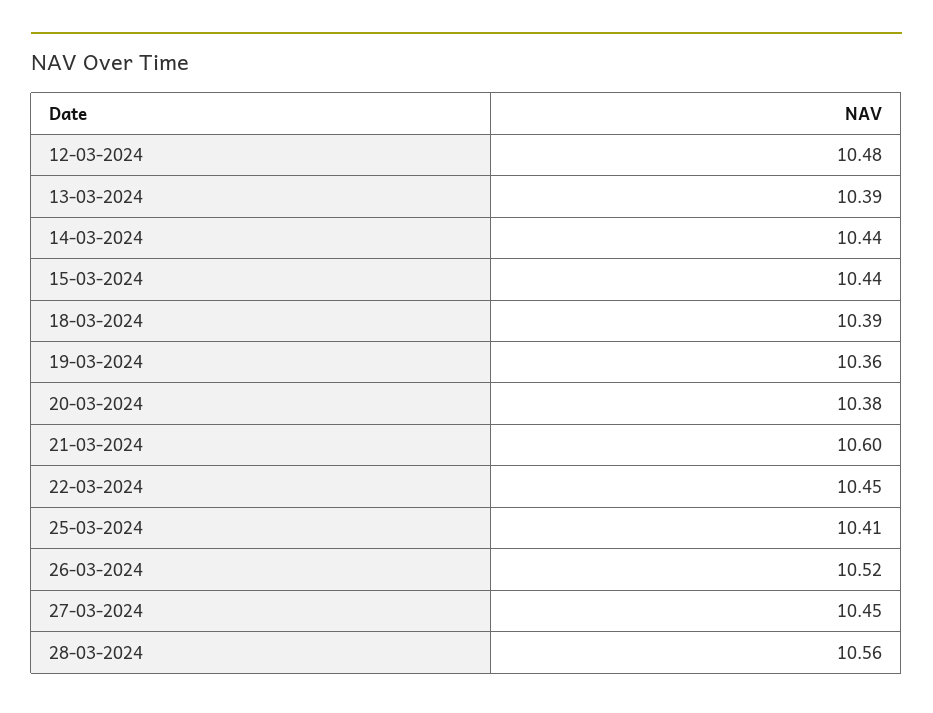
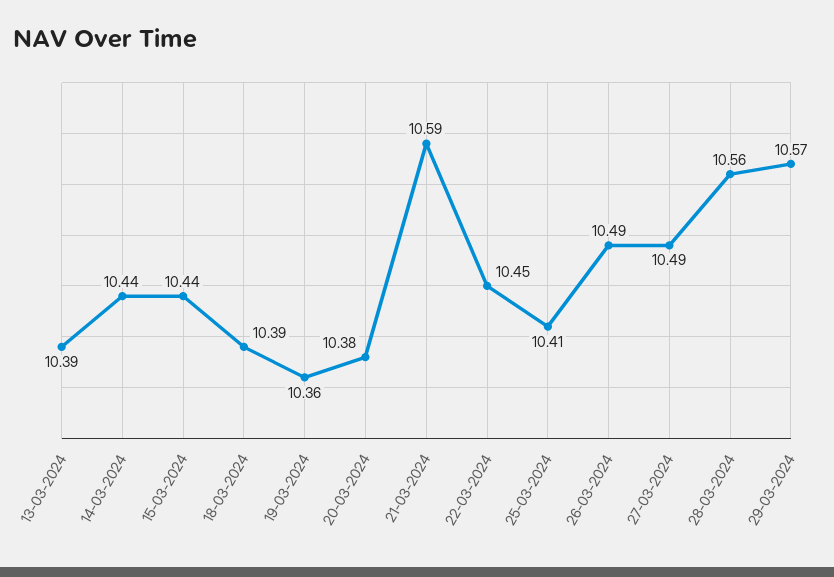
12-03-2024: 10.48 -> none
21-03-2024: 10.6 -> 10.59
26-03-2024: 10.52 -> 10.49
27-03-2024: 10.45 -> 10.49
29-03-2024: none -> 10.57

